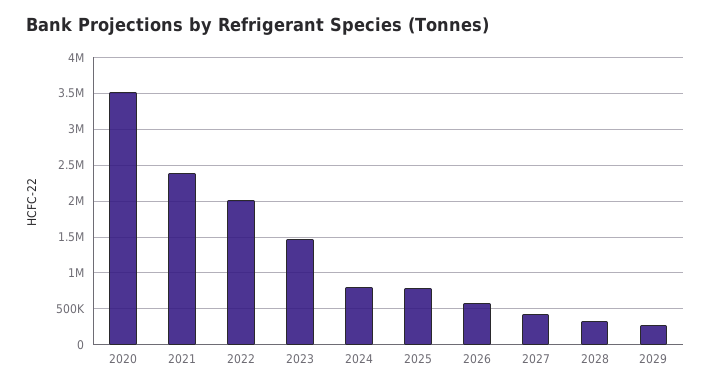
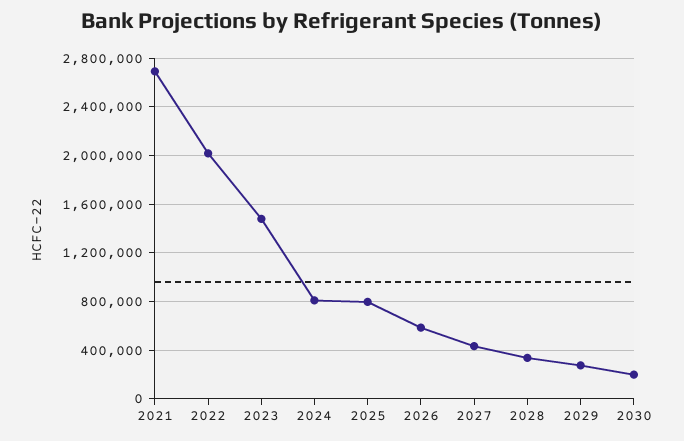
2020: 3500000 -> none
2021: 2400000 -> 2700000
2030: none -> 200000

